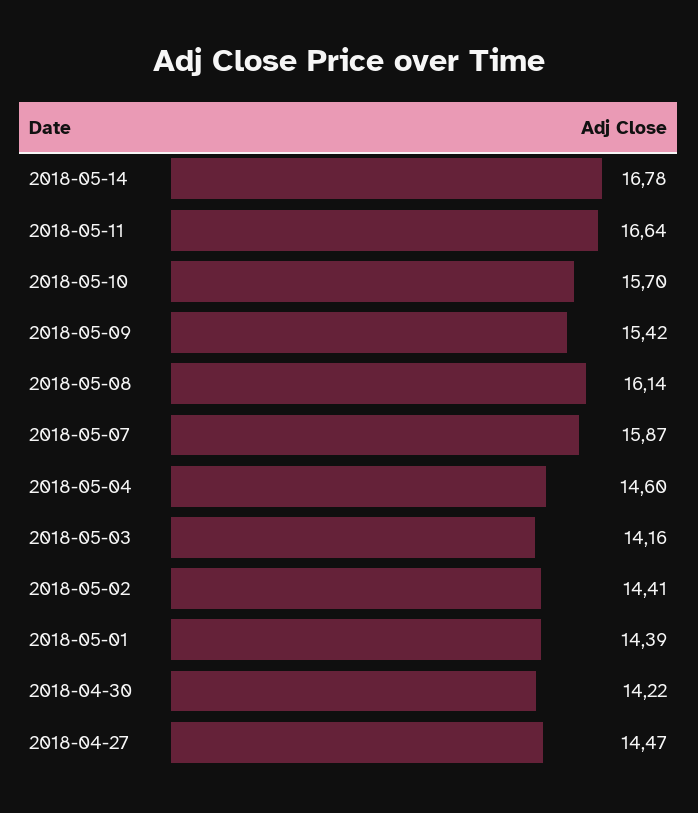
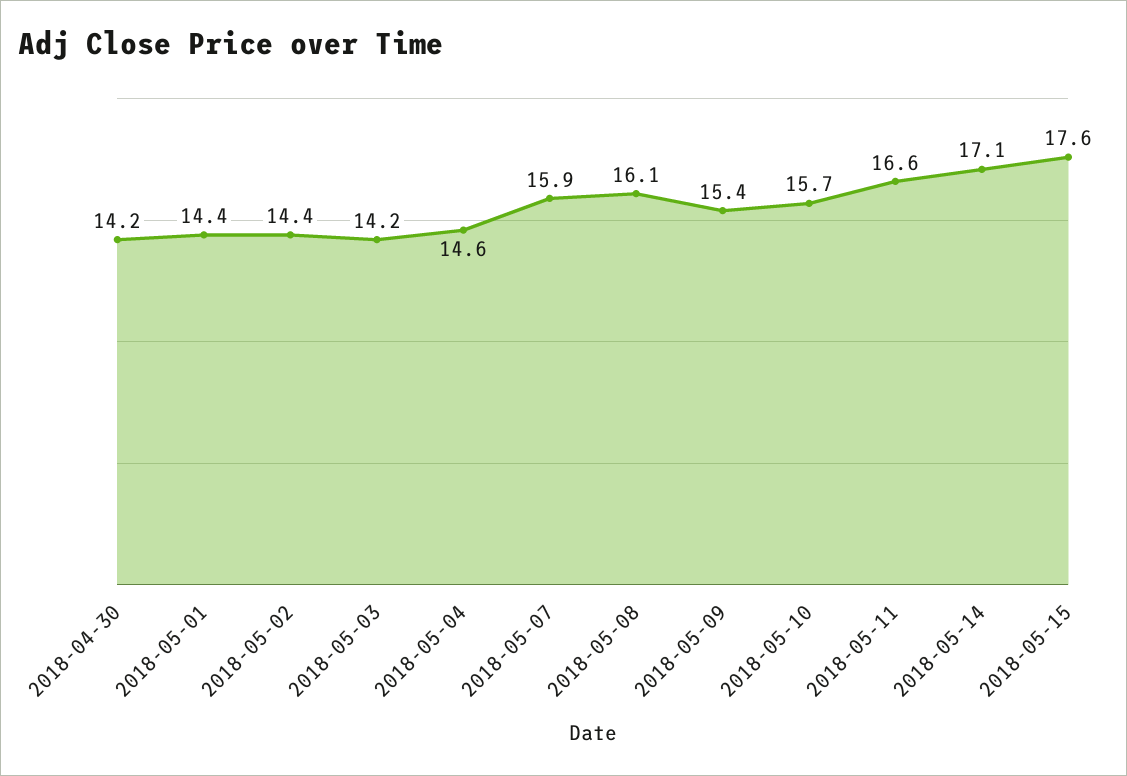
2018-05-14: 16.78 -> 17.1
2018-04-27: 14.47 -> none
2018-05-15: none -> 17.6

